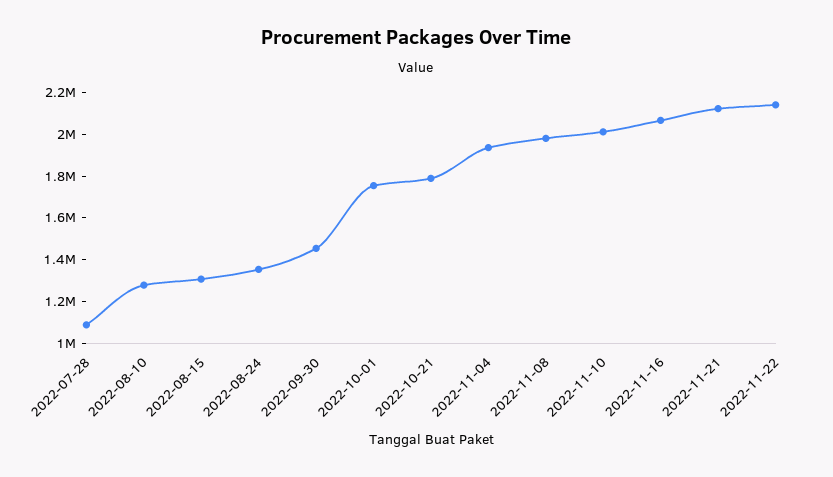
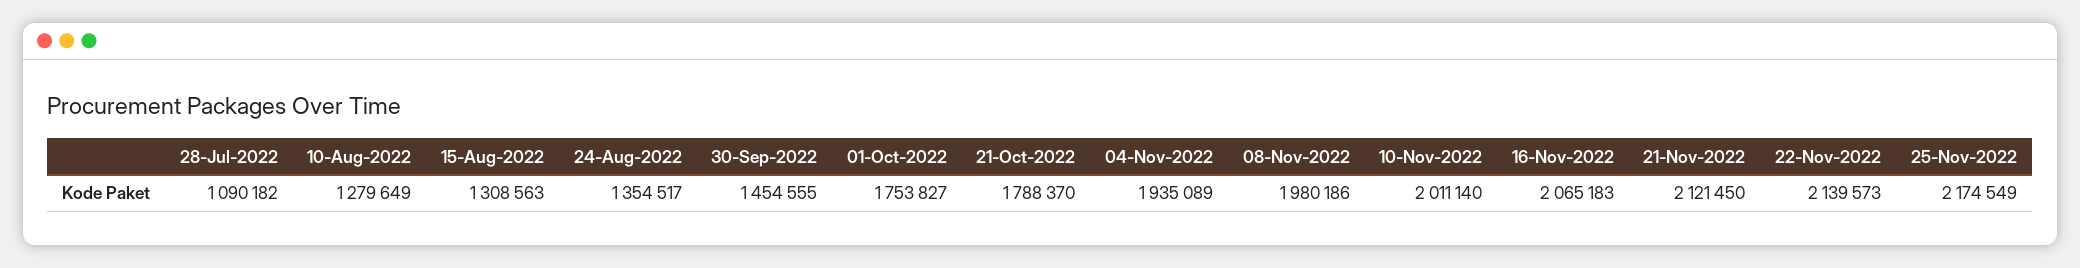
25-Nov-2022: none -> 2174549

